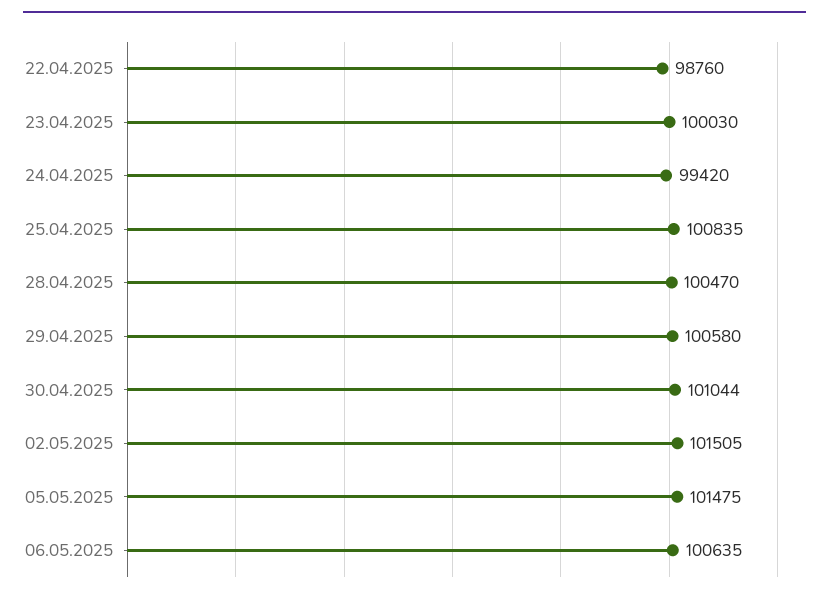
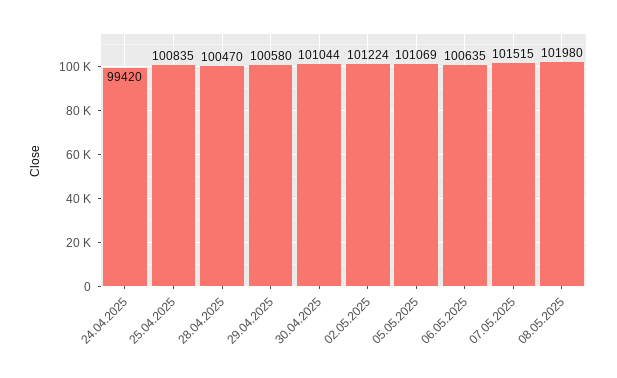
22.04.2025: 98760 -> none
23.04.2025: 100030 -> none
02.05.2025: 101505 -> 101224
05.05.2025: 101475 -> 101069
07.05.2025: none -> 101515
08.05.2025: none -> 101980

